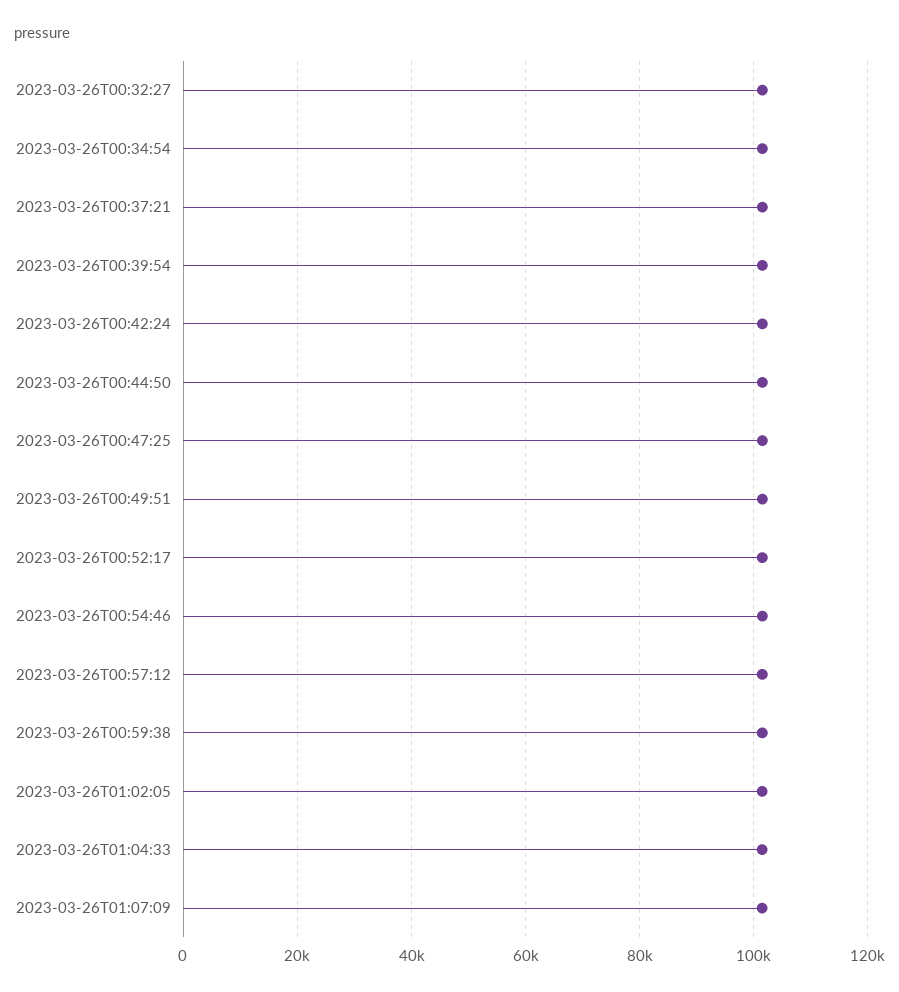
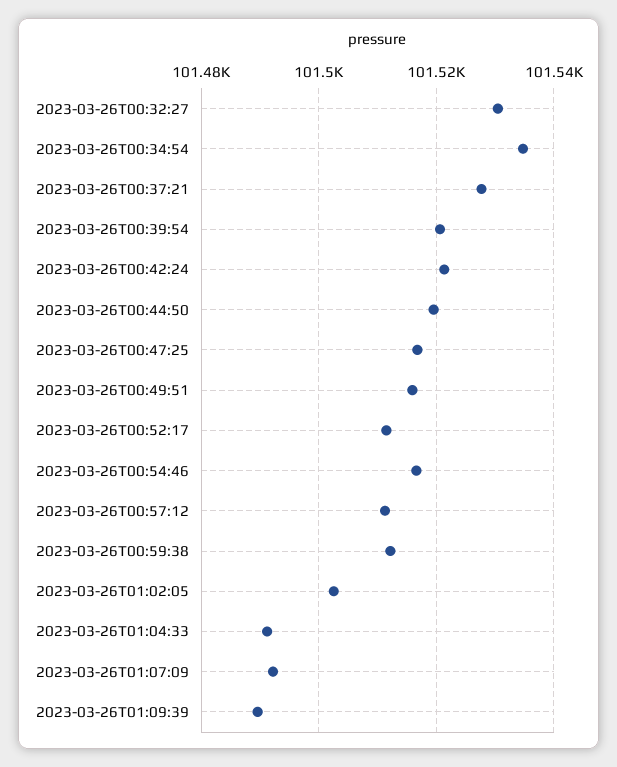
2023-03-26T01:09:39: none -> 101490

